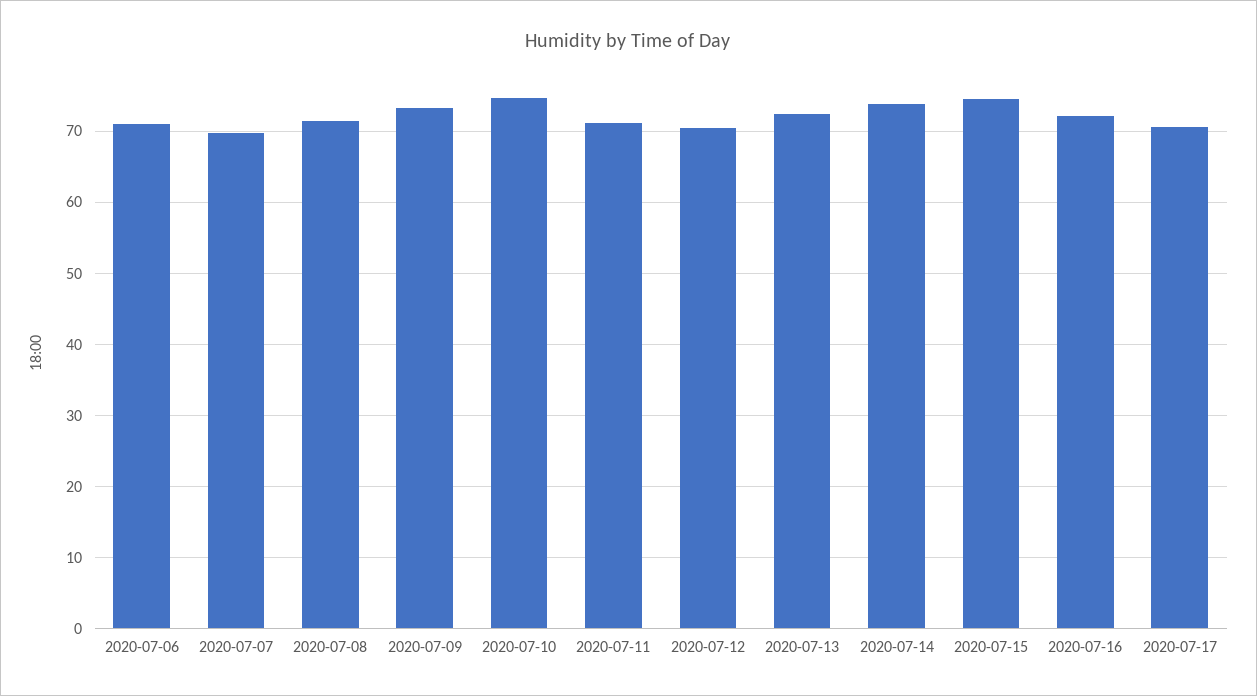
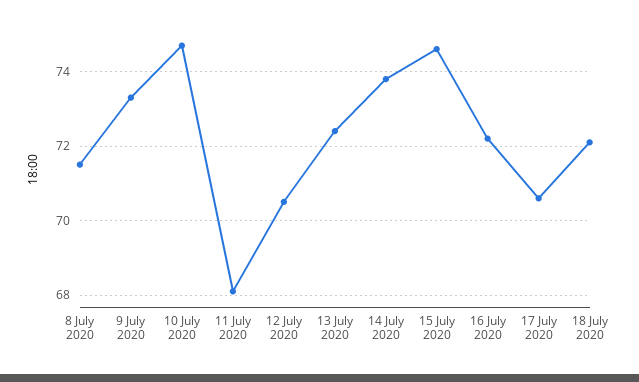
2020-07-06: 71 -> none
2020-07-07: 70 -> none
2020-07-11: 71 -> 68
18 July 2020: none -> 72

